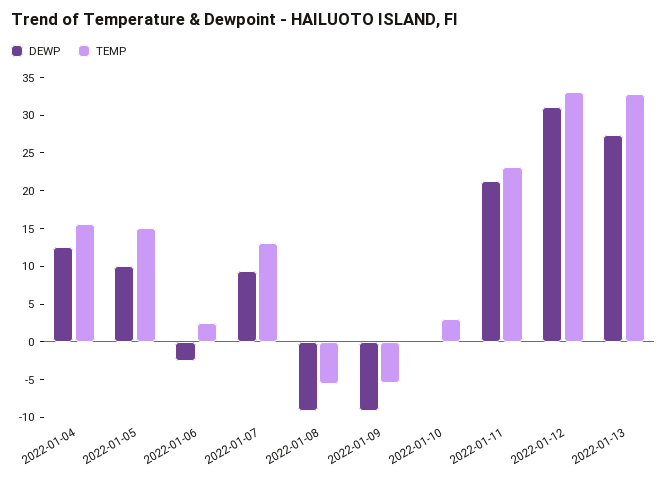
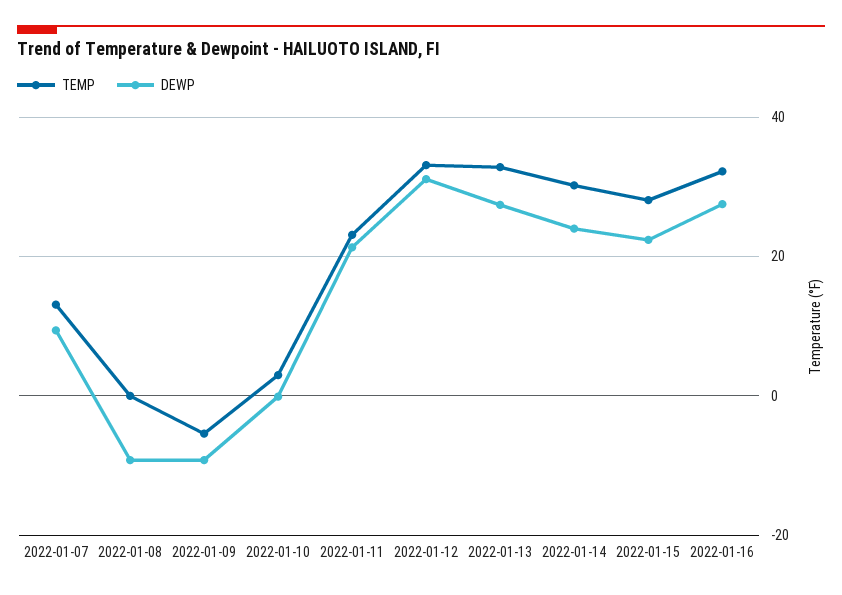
DEWP, 2022-01-04: 12.5 -> none
TEMP, 2022-01-04: 15 -> none
DEWP, 2022-01-05: 10 -> none
TEMP, 2022-01-05: 15 -> none
DEWP, 2022-01-06: -2.5 -> none
TEMP, 2022-01-06: 2.5 -> none
TEMP, 2022-01-08: -5 -> 0
TEMP, 2022-01-14: none -> 30
DEWP, 2022-01-14: none -> 24
TEMP, 2022-01-15: none -> 28
DEWP, 2022-01-15: none -> 22
TEMP, 2022-01-16: none -> 32
DEWP, 2022-01-16: none -> 28

